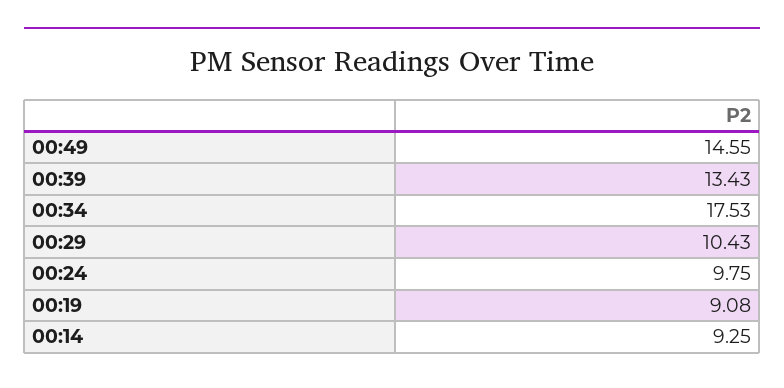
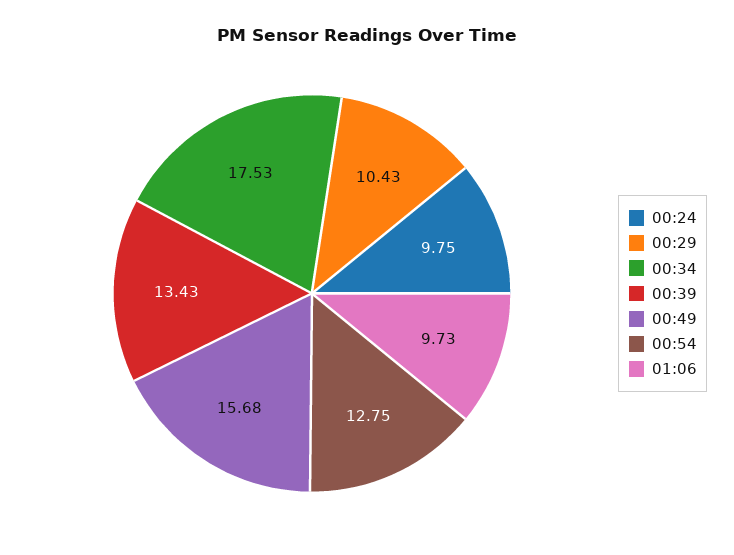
00:49: 14.55 -> 15.68
00:19: 9.08 -> none
00:14: 9.25 -> none
00:54: none -> 12.75
01:06: none -> 9.73

